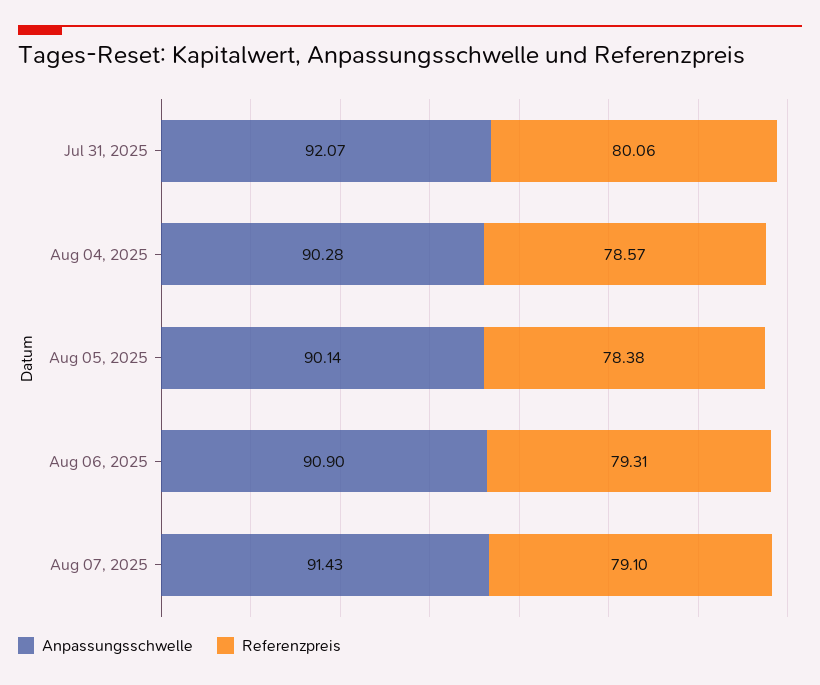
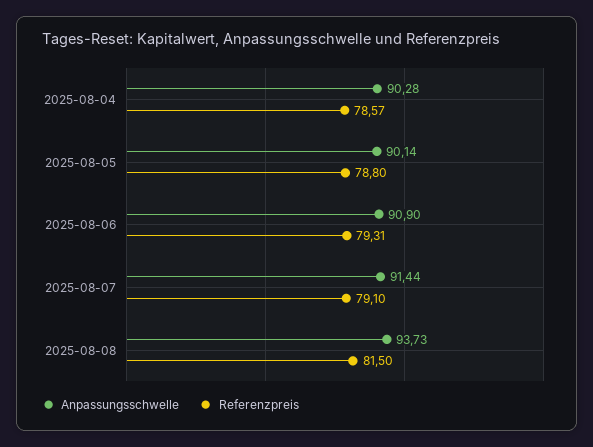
Anpassungsschwelle, Jul 31, 2025: 92.07 -> none
Referenzpreis, Jul 31, 2025: 80.06 -> none
Referenzpreis, Aug 05, 2025: 78.38 -> 78.8
Anpassungsschwelle, Aug 07, 2025: 91.43 -> 91.44
Anpassungsschwelle, 2025-08-08: none -> 93.73
Referenzpreis, 2025-08-08: none -> 81.5

